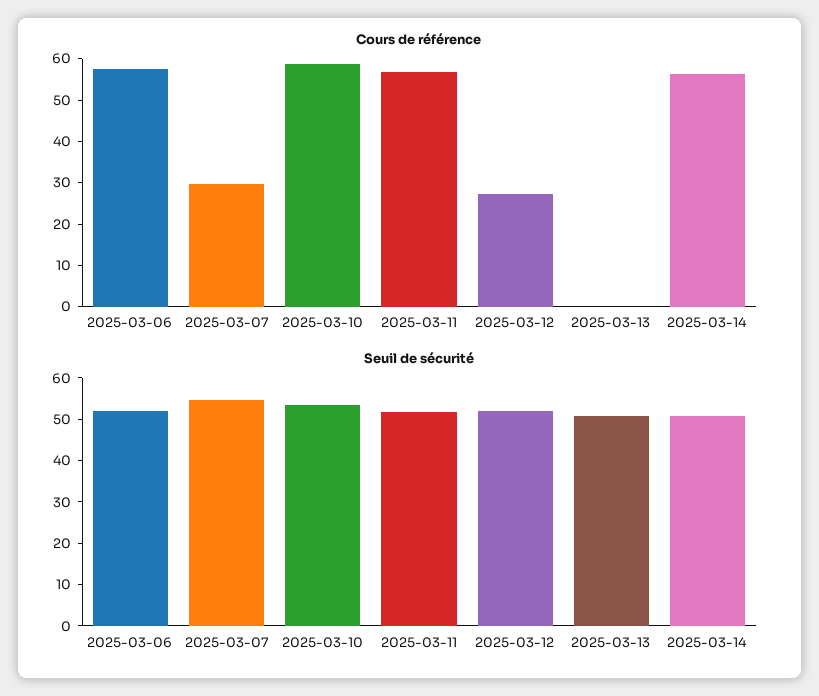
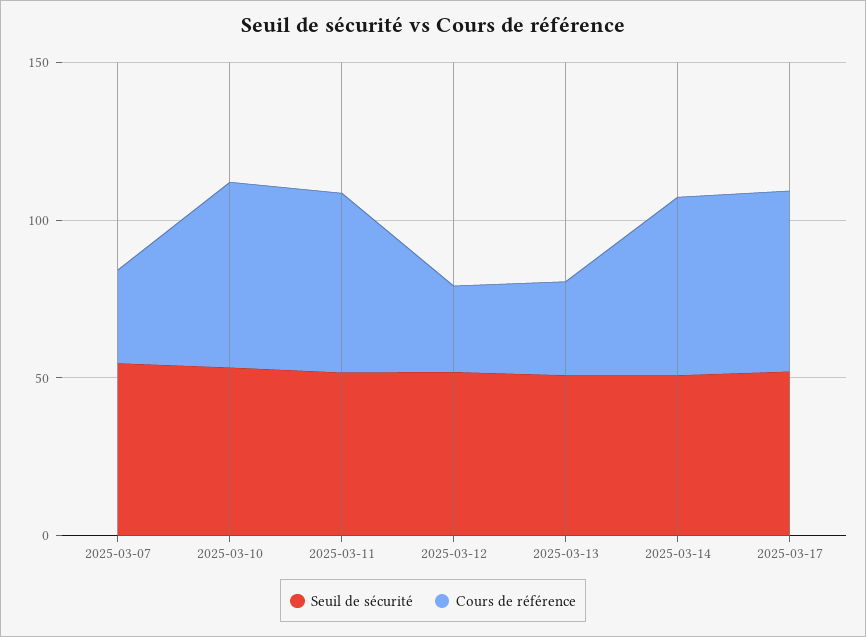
Cours de référence, 2025-03-06: 58 -> none
Cours de référence, 2025-03-13: 0 -> 30
Seuil de sécurité, 2025-03-06: 52 -> none
Seuil de sécurité, 2025-03-17: none -> 50
Cours de référence, 2025-03-17: none -> 60

